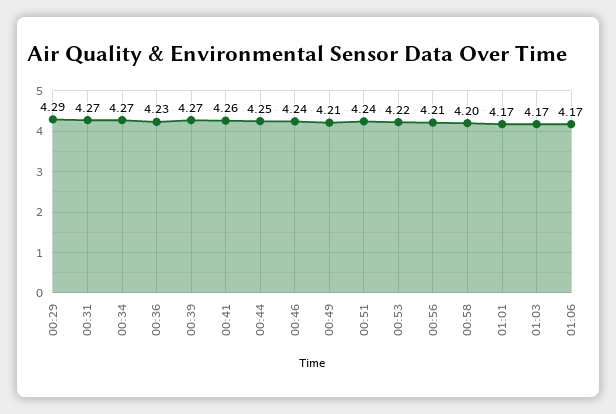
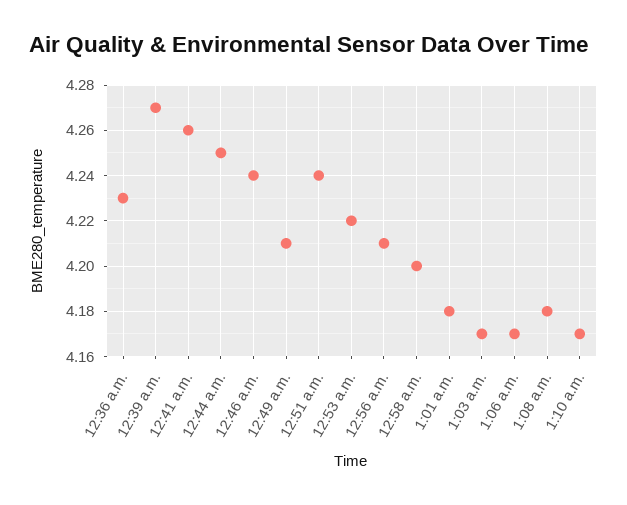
00:29: 4.29 -> none
00:31: 4.27 -> none
00:34: 4.27 -> none
01:01: 4.17 -> 4.18
1:08 a.m.: none -> 4.18
1:10 a.m.: none -> 4.17

